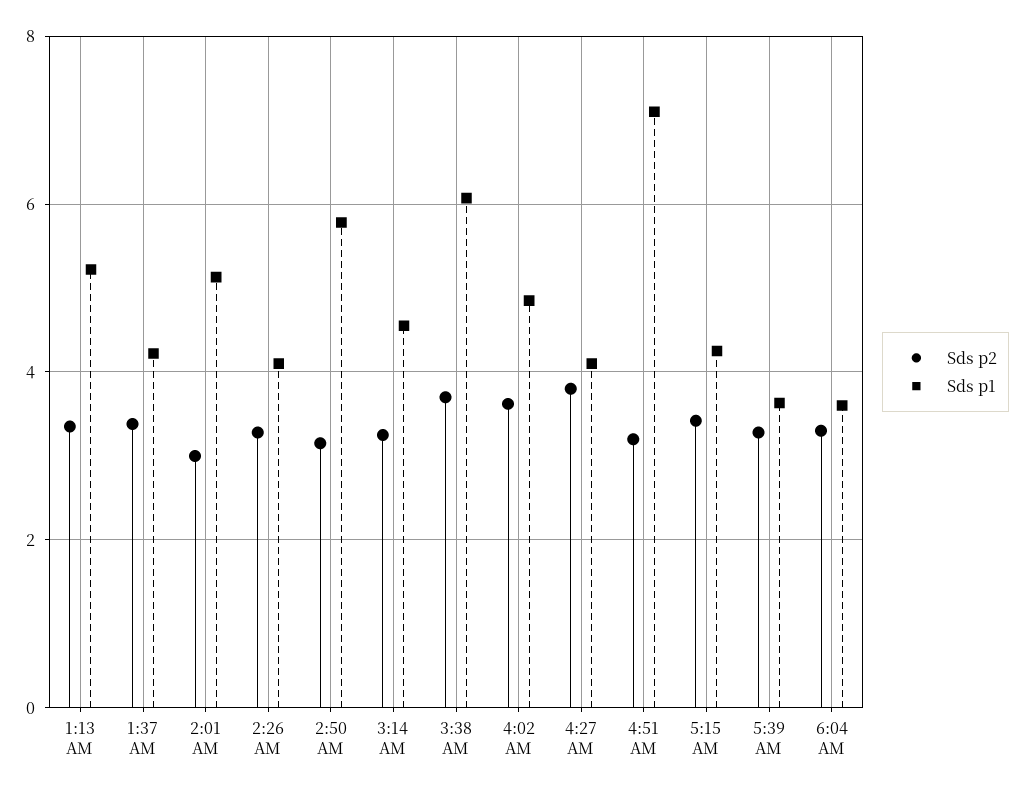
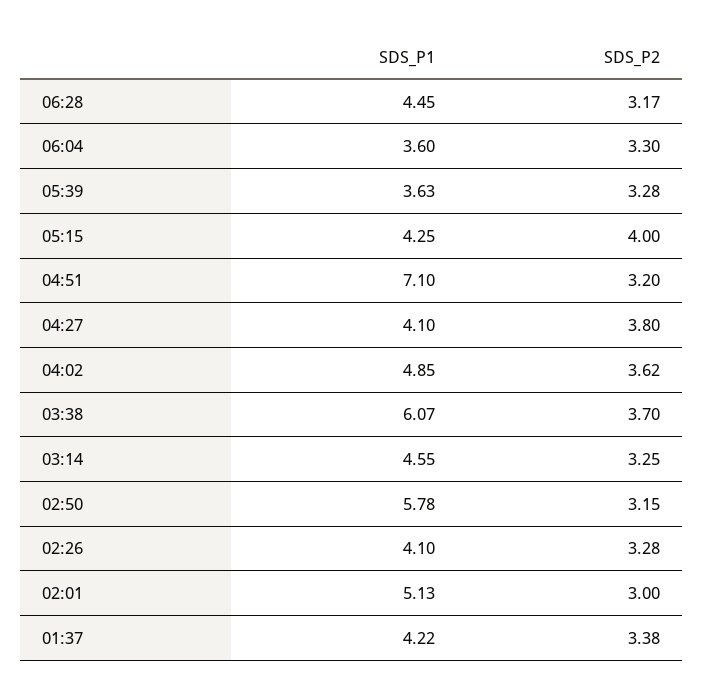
Sds p2, 1:13 AM: 3.4 -> none
Sds p1, 1:13 AM: 5.2 -> none
Sds p2, 5:15 AM: 3.4 -> 4
Sds p1, 06:28: none -> 4.45
Sds p2, 06:28: none -> 3.17

